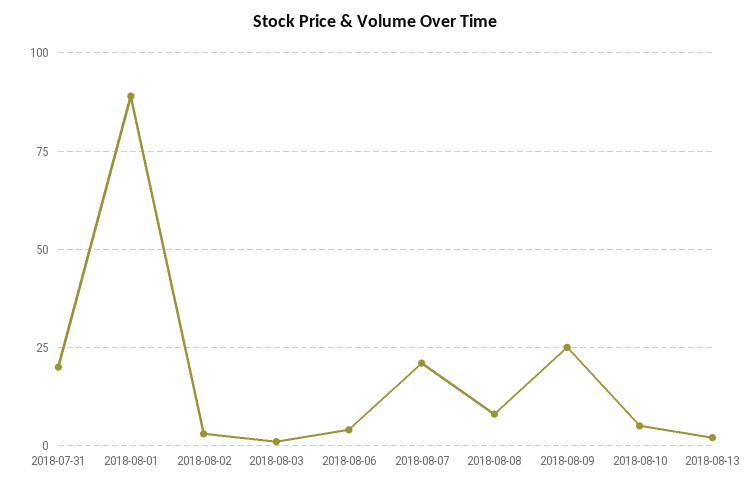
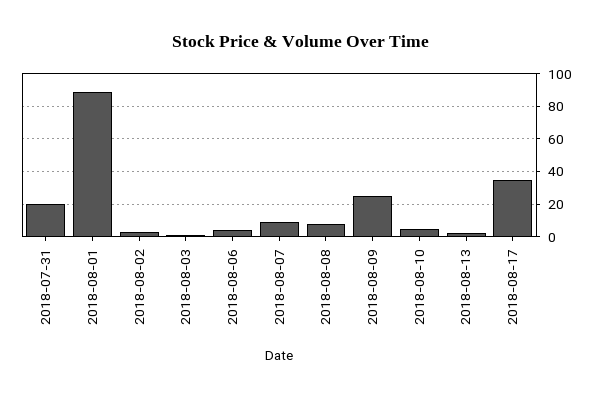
2018-08-07: 20 -> 10
2018-08-17: none -> 35

